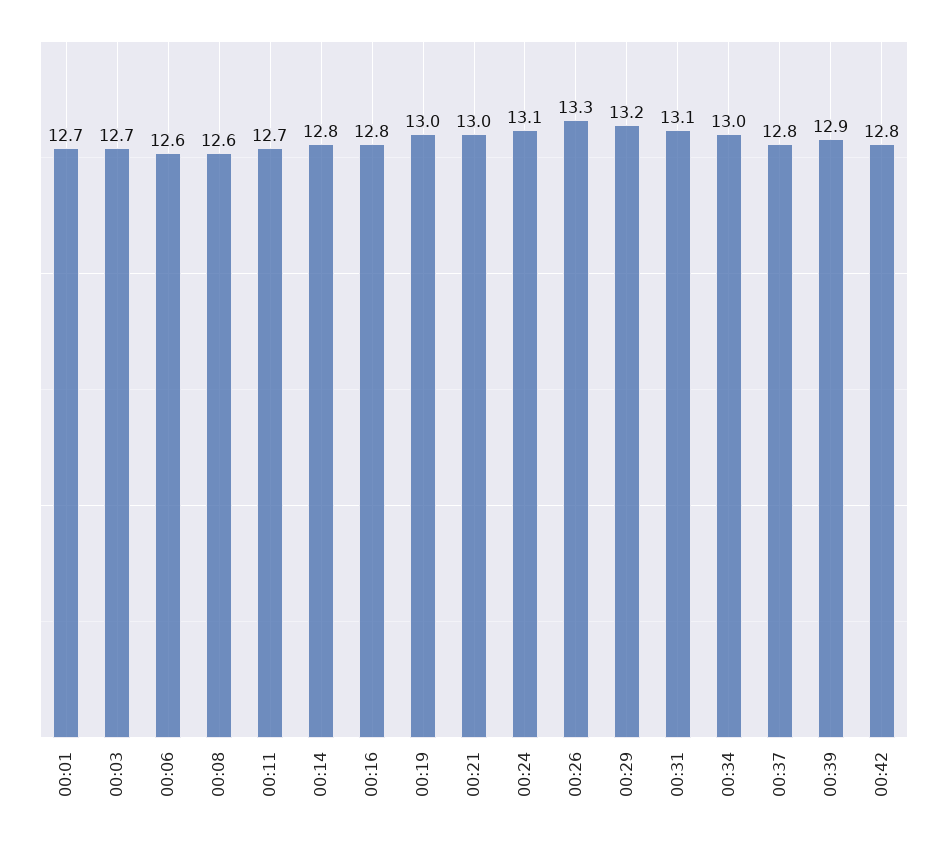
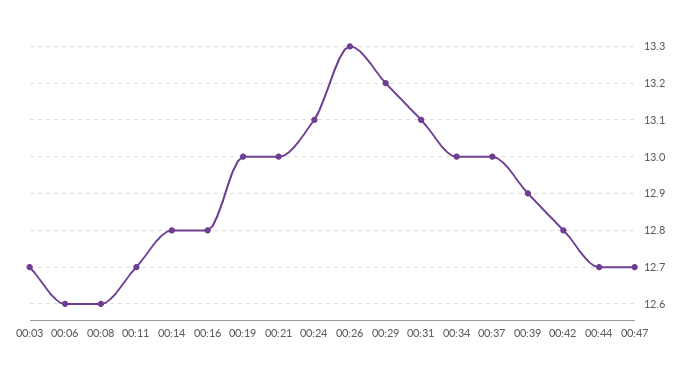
00:01: 12.7 -> none
00:37: 12.8 -> 13
00:44: none -> 12.7
00:47: none -> 12.7

